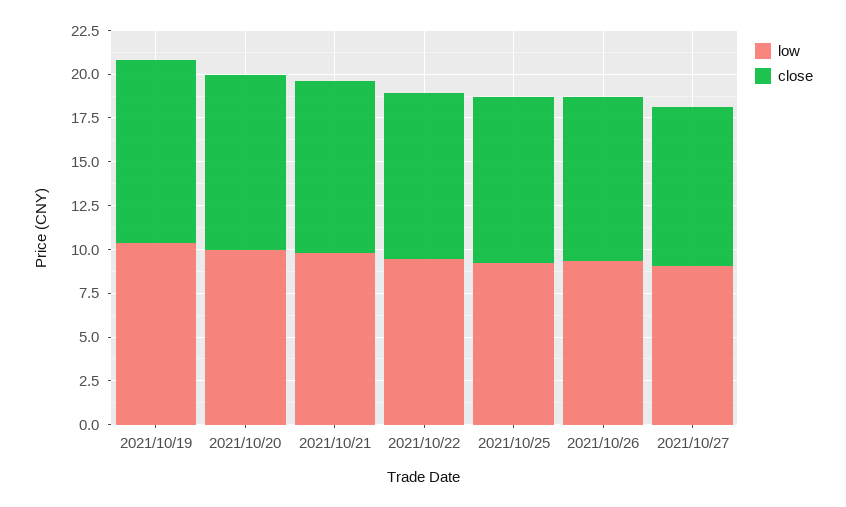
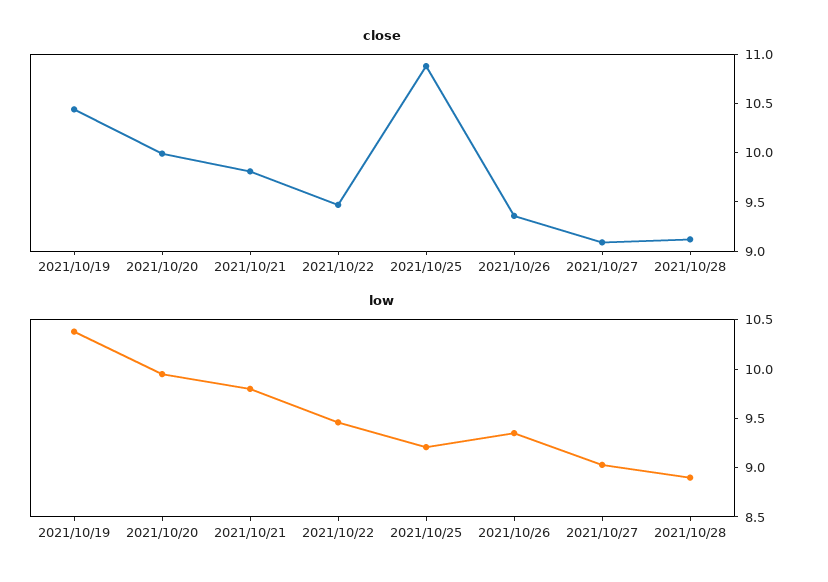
close, 2021/10/25: 9.5 -> 10.9
close, 2021/10/28: none -> 9.1
low, 2021/10/28: none -> 8.9

